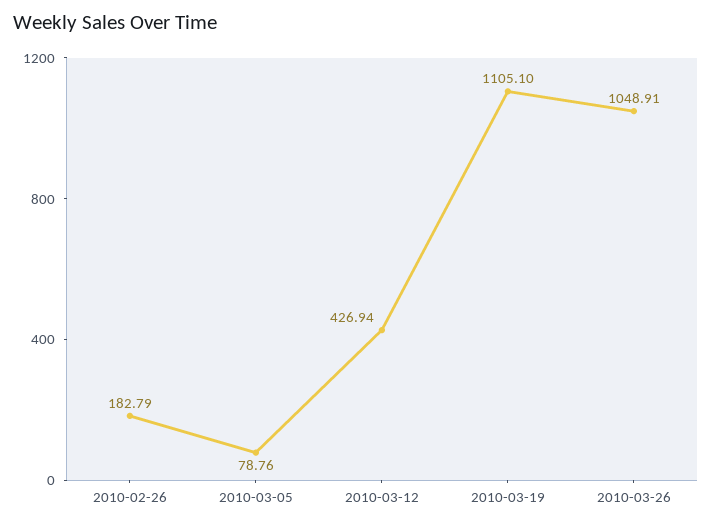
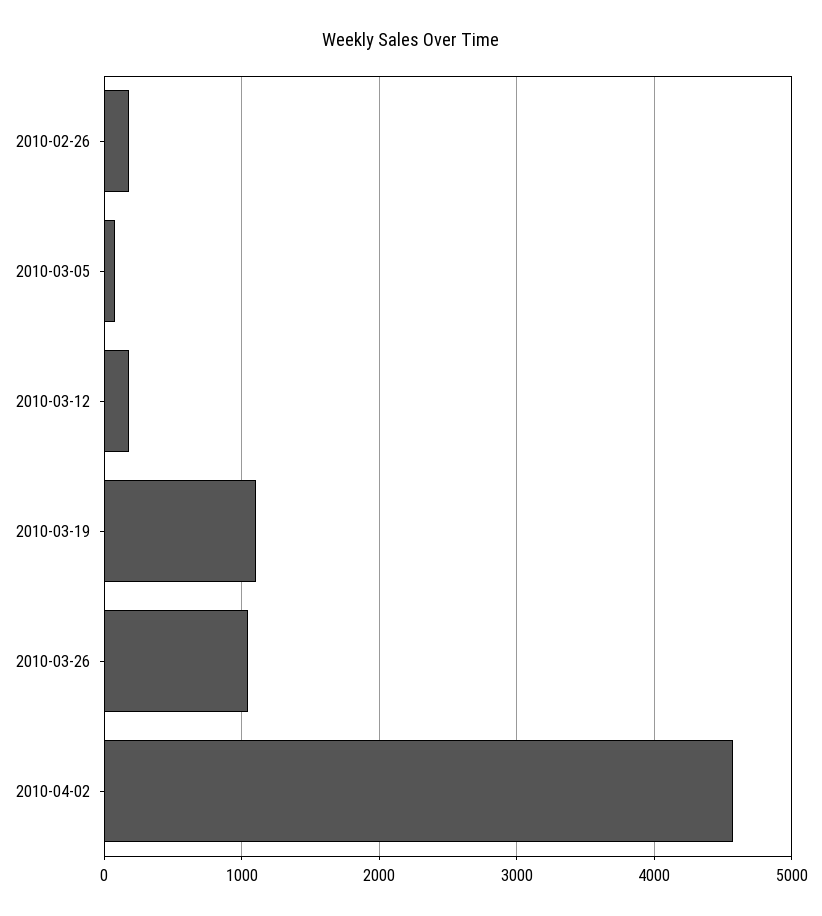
2010-03-12: 426.94 -> 200
2010-04-02: none -> 4600

